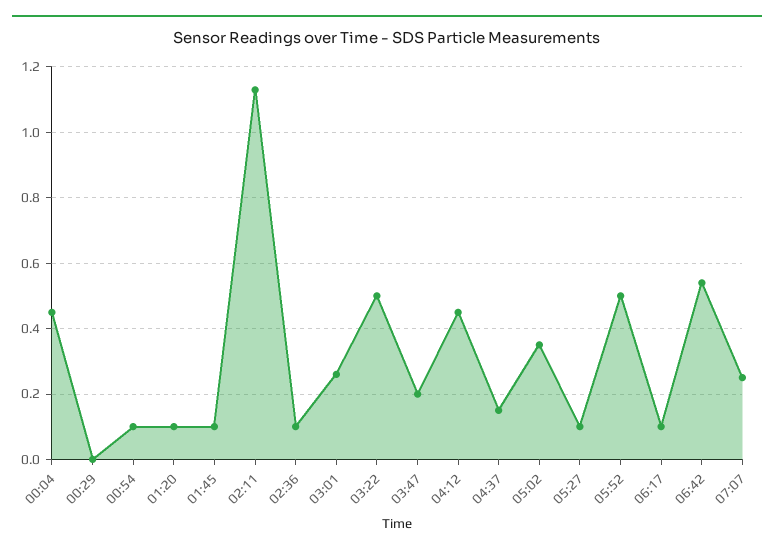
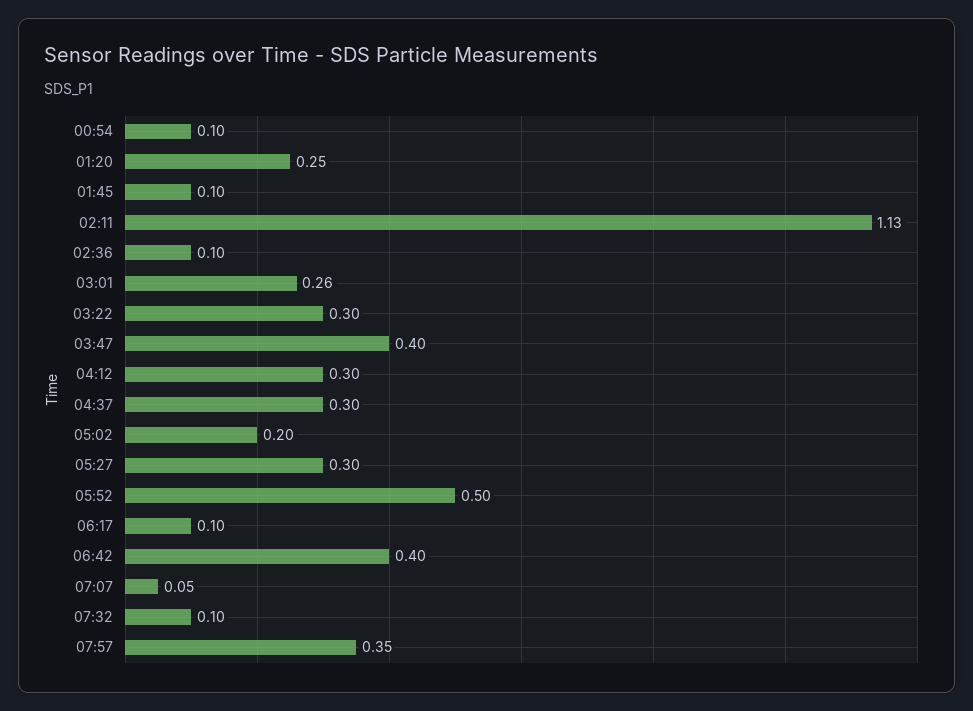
00:04: 0.45 -> none
00:29: 0 -> none
01:20: 0.1 -> 0.25
03:22: 0.5 -> 0.3
03:47: 0.2 -> 0.4
04:12: 0.45 -> 0.3
04:37: 0.15 -> 0.3
05:02: 0.35 -> 0.2
05:27: 0.1 -> 0.3
06:42: 0.55 -> 0.4
07:07: 0.25 -> 0.05
07:32: none -> 0.1
07:57: none -> 0.35

